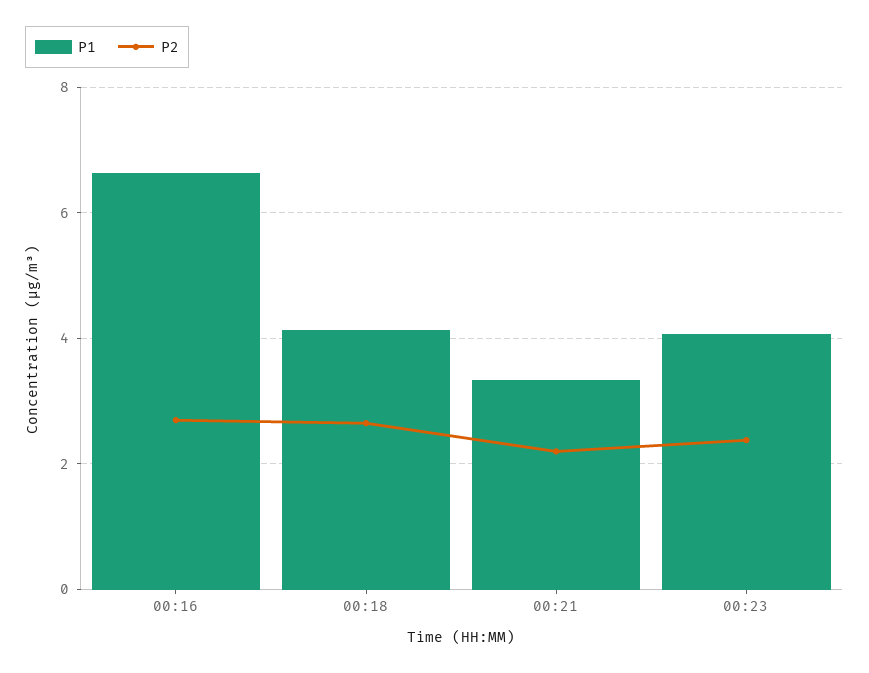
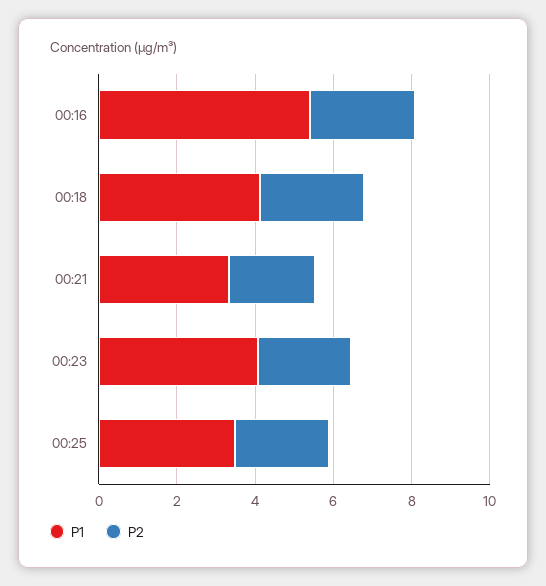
P1, 00:16: 6.6 -> 5.5
P1, 00:25: none -> 3.5
P2, 00:25: none -> 2.5

